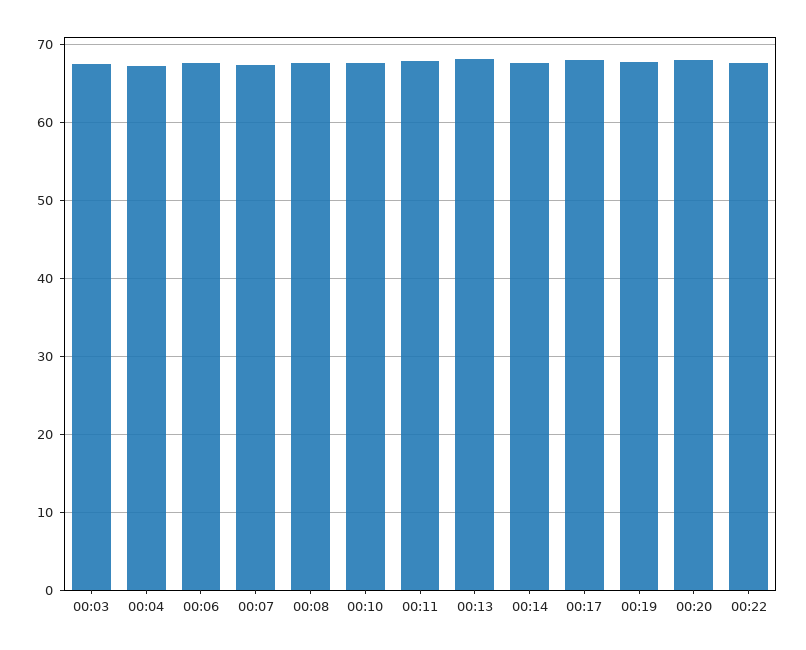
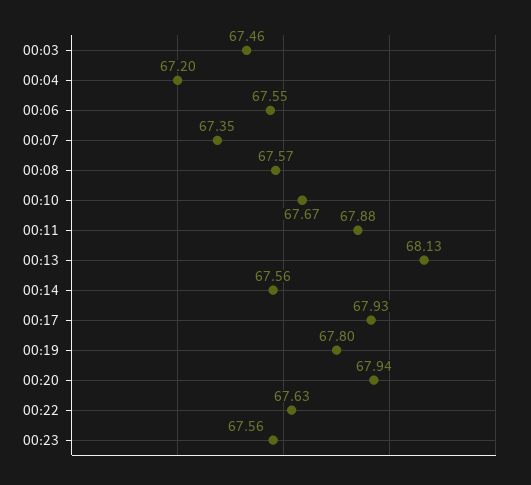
00:23: none -> 67.56

